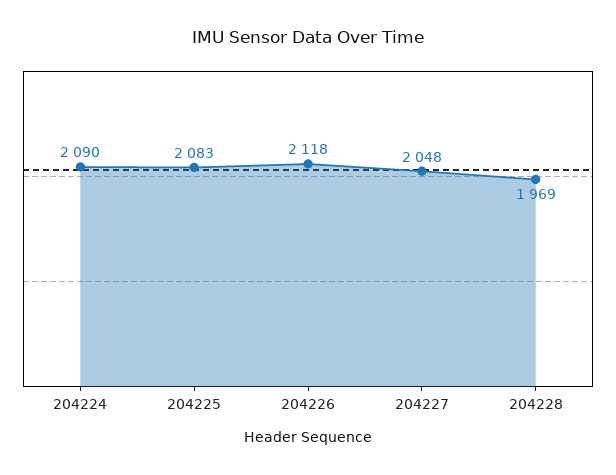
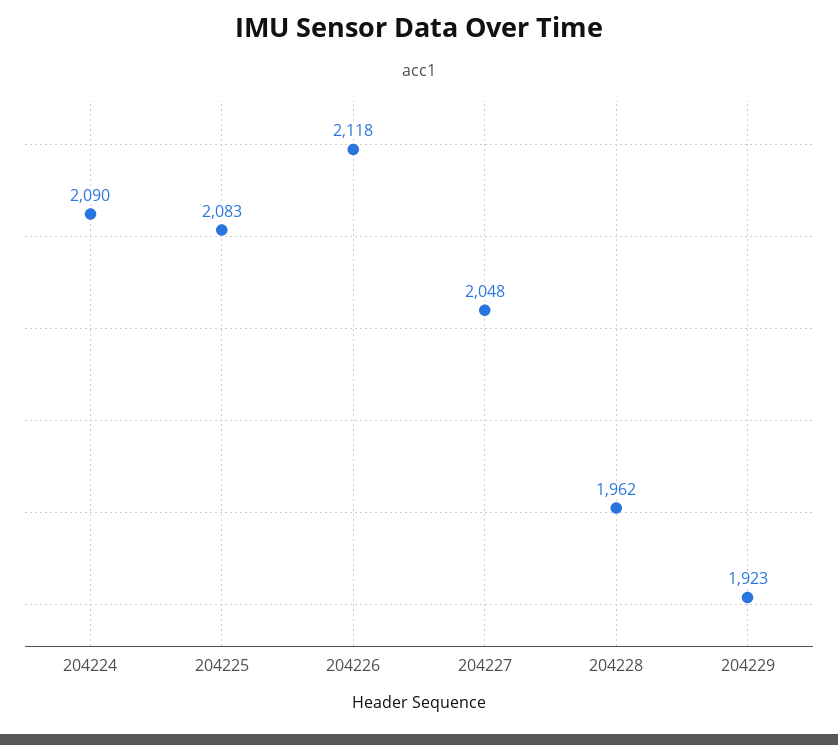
204228: 1969 -> 1962
204229: none -> 1923

